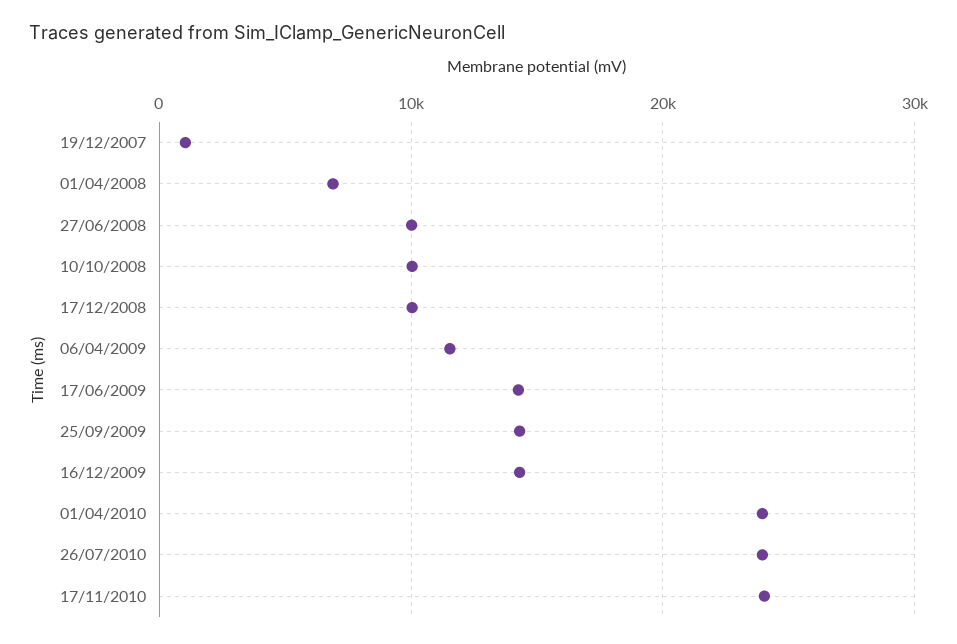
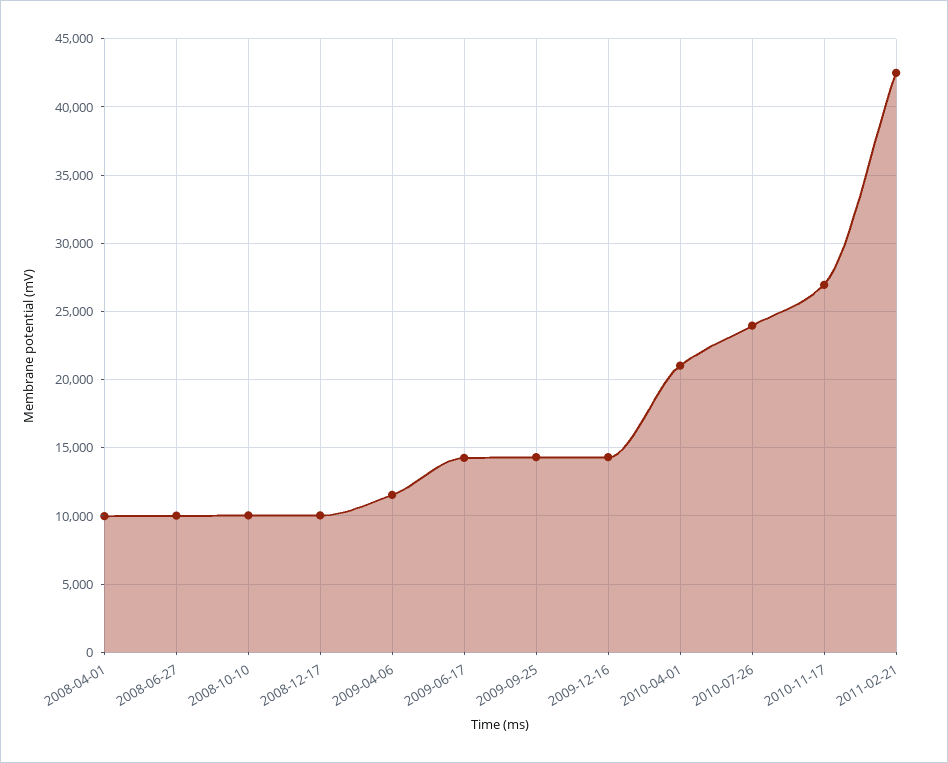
19/12/2007: 1000 -> none
01/04/2008: 7000 -> 10000
01/04/2010: 24000 -> 21000
17/11/2010: 24000 -> 27000
2011-02-21: none -> 42500

